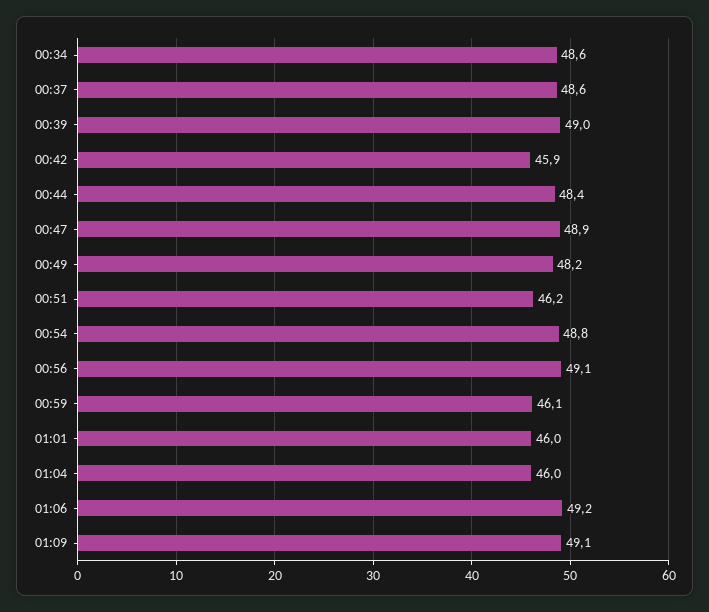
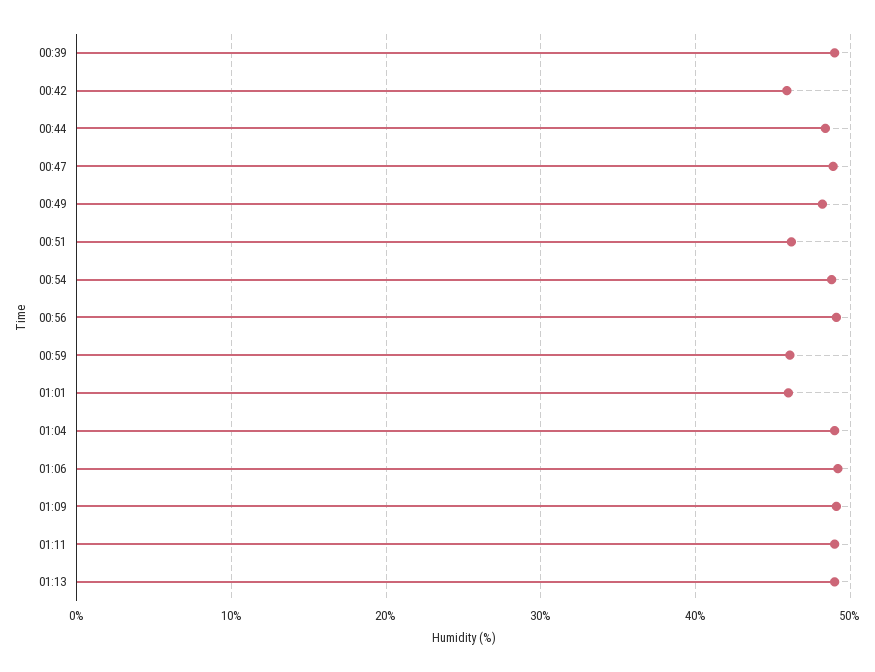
00:34: 48.6 -> none
00:37: 48.6 -> none
01:04: 46 -> 49
01:11: none -> 49
01:13: none -> 49

